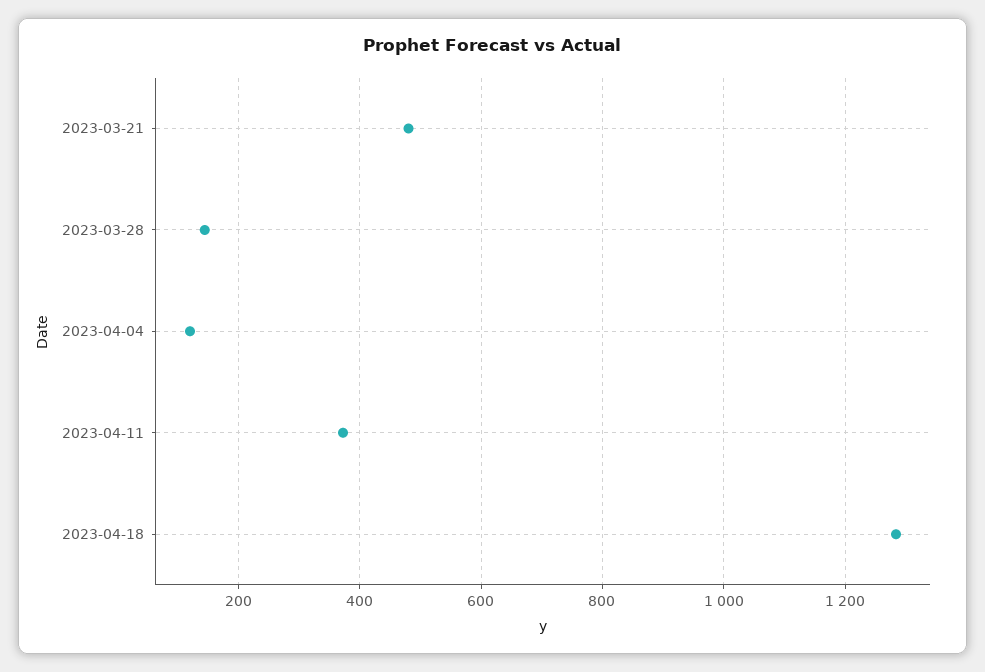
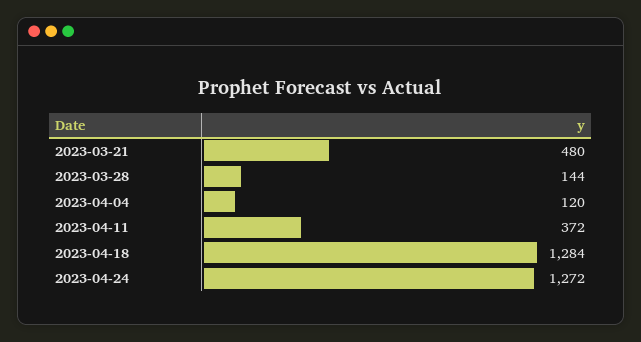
2023-04-24: none -> 1272

